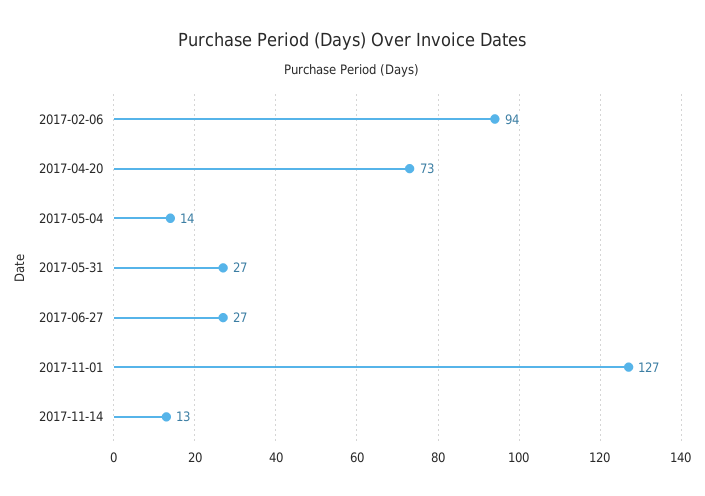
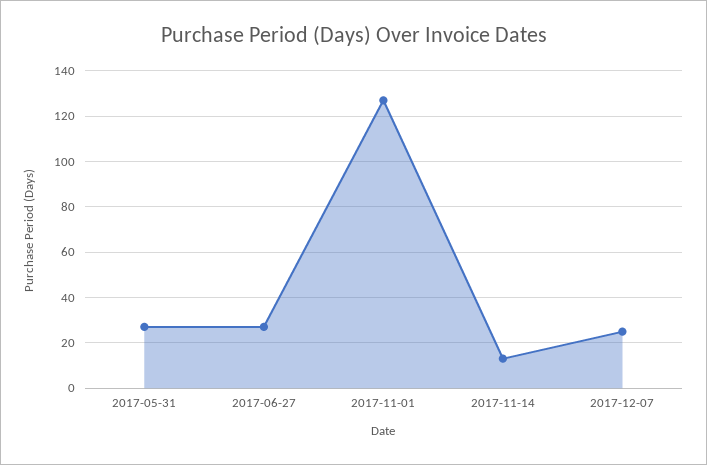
2017-02-06: 94 -> none
2017-04-20: 73 -> none
2017-05-04: 14 -> none
2017-12-07: none -> 25

